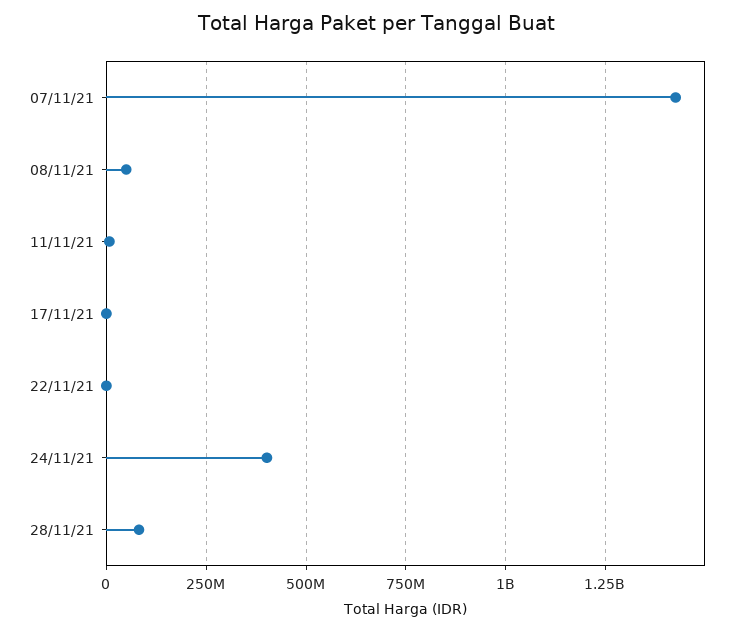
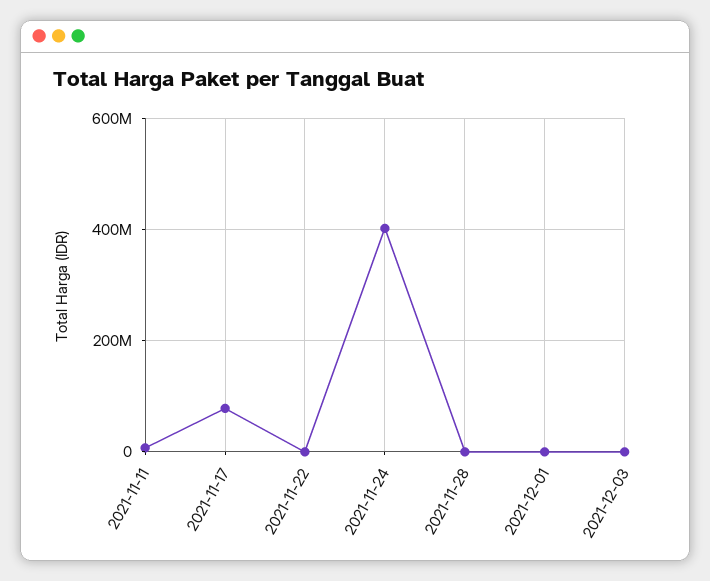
07/11/21: 1425000000 -> none
08/11/21: 50000000 -> none
17/11/21: 0 -> 80000000
28/11/21: 75000000 -> 0
2021-12-01: none -> 0
2021-12-03: none -> 0

